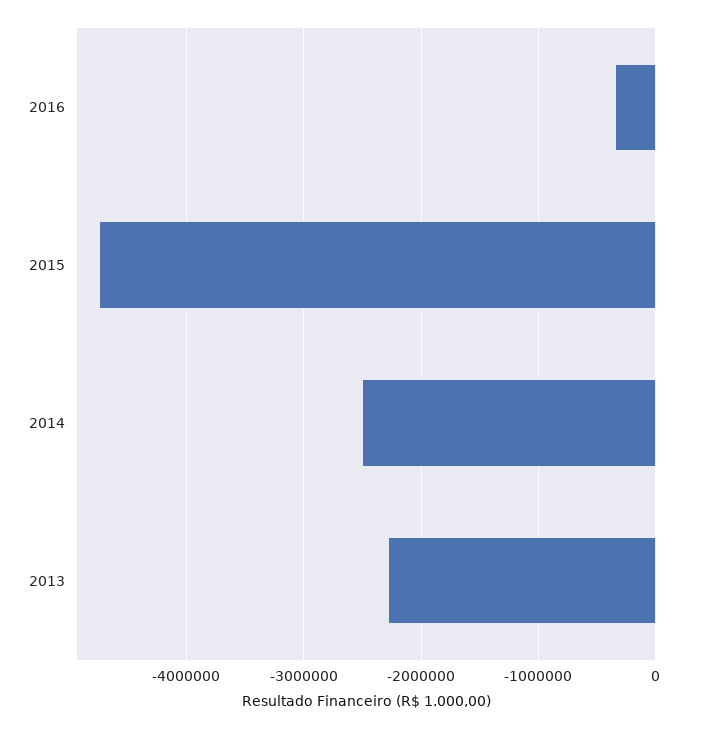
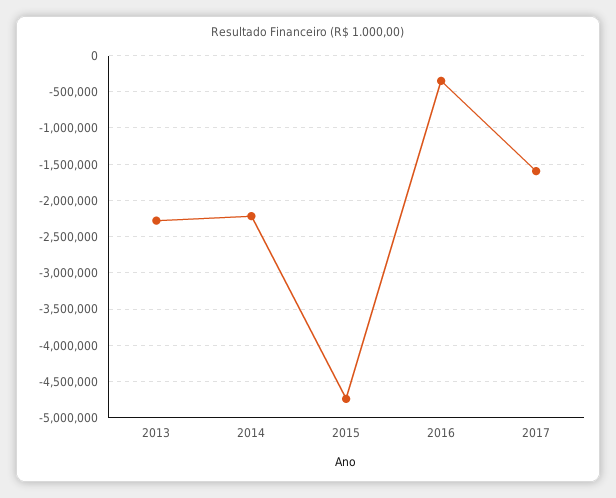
2014: -2500000 -> -2200000
2017: none -> -1600000

